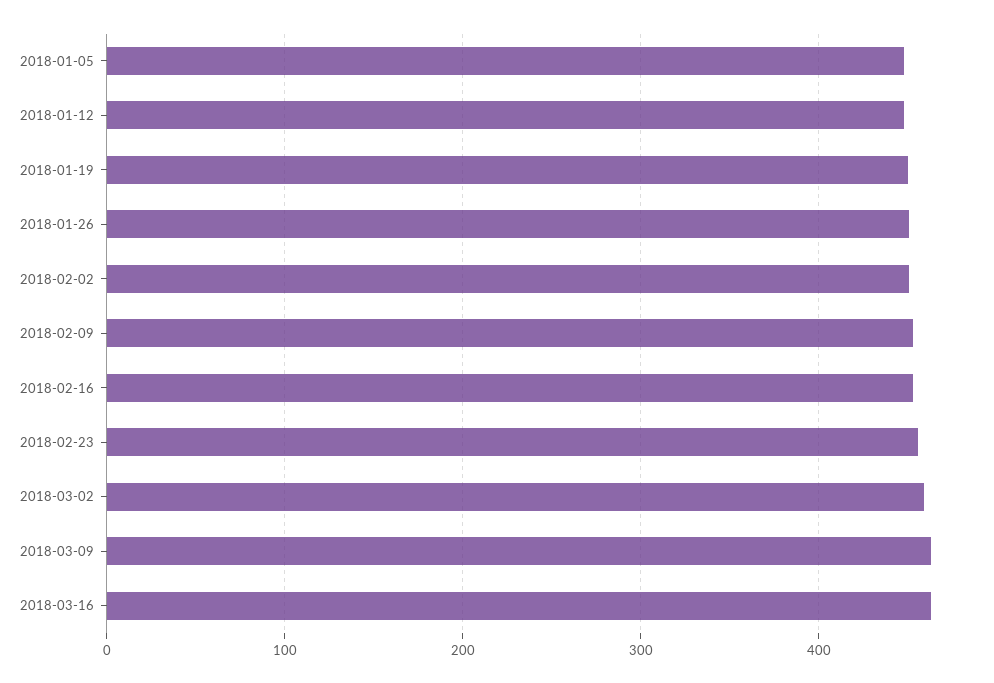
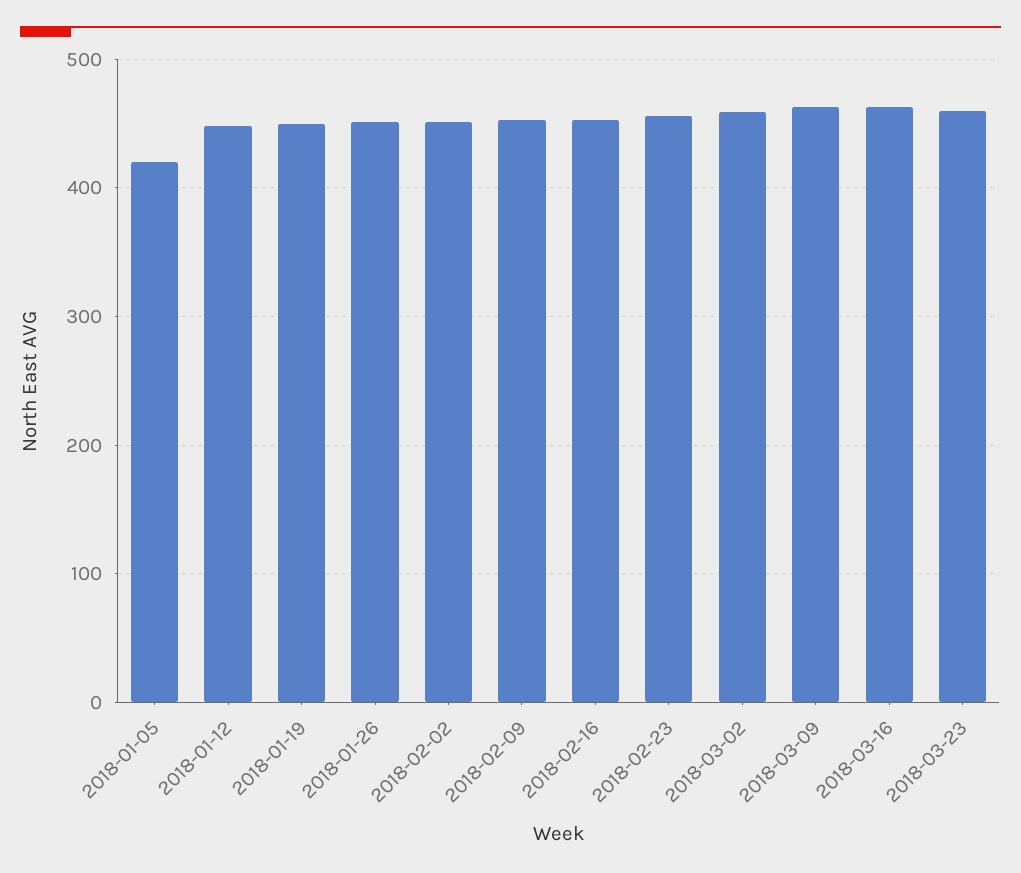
2018-01-05: 450 -> 420
2018-03-23: none -> 460

